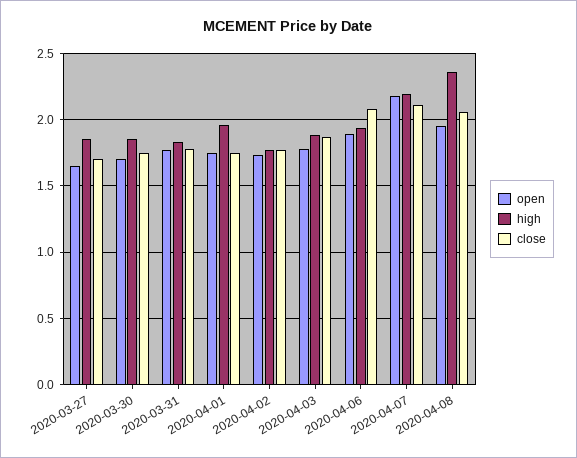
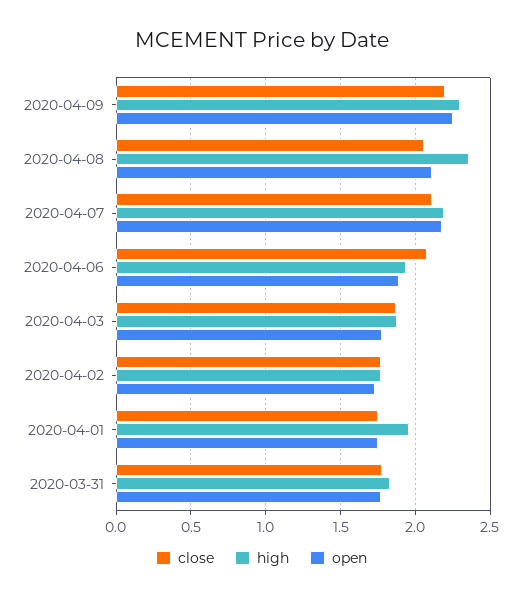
open, 2020-03-27: 1.65 -> none
high, 2020-03-27: 1.85 -> none
close, 2020-03-27: 1.7 -> none
open, 2020-03-30: 1.7 -> none
high, 2020-03-30: 1.85 -> none
close, 2020-03-30: 1.75 -> none
open, 2020-04-08: 1.95 -> 2.1
close, 2020-04-09: none -> 2.2
high, 2020-04-09: none -> 2.3
open, 2020-04-09: none -> 2.25

